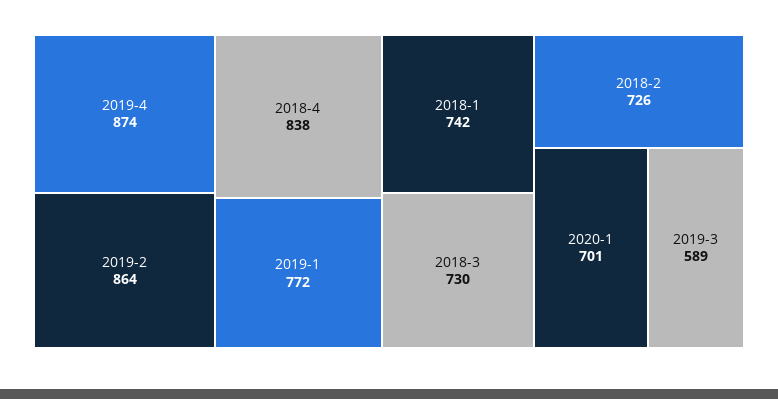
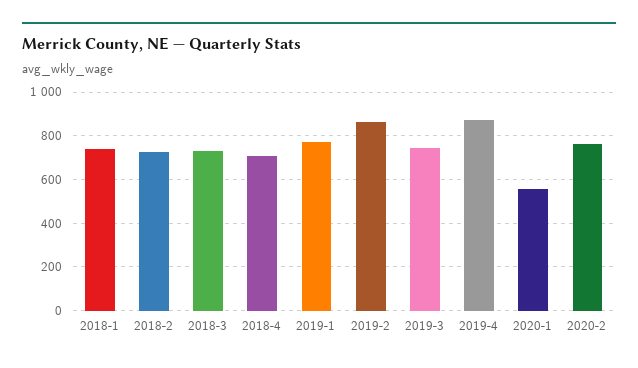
2018-4: 838 -> 700
2020-1: 701 -> 550
2019-3: 589 -> 750
2020-2: none -> 750

